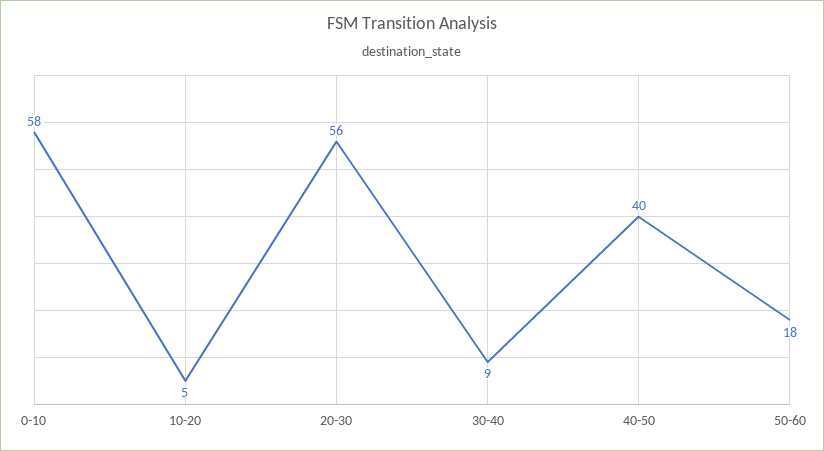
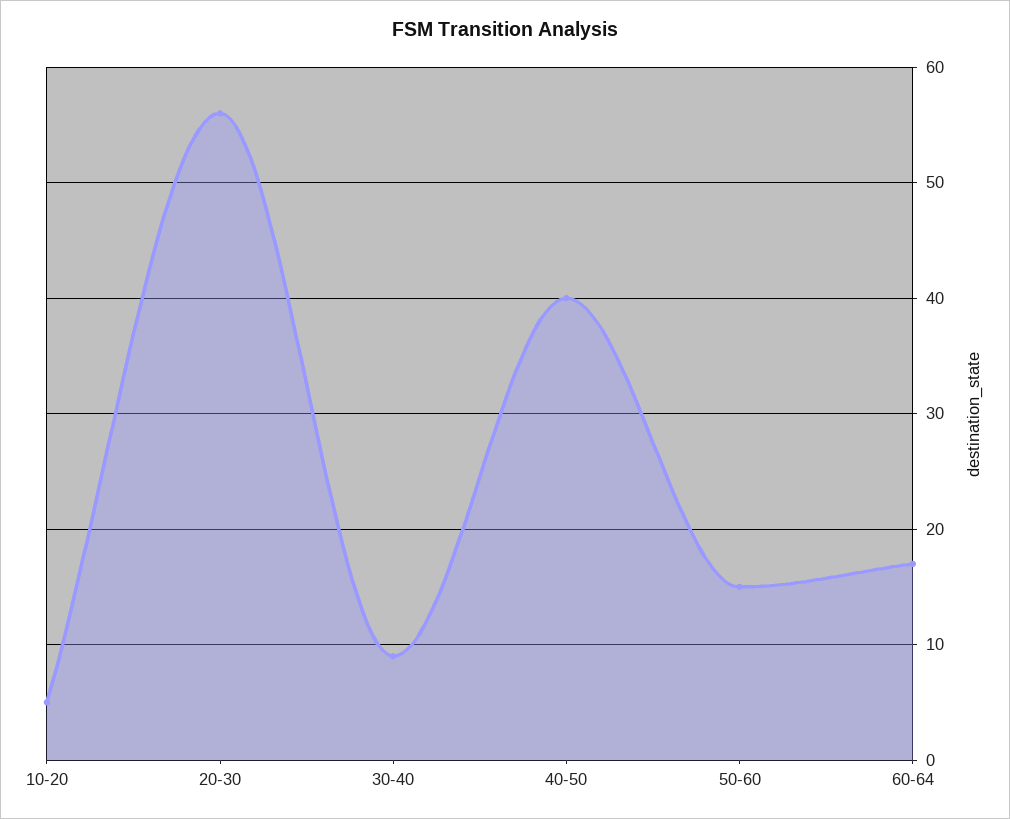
0-10: 58 -> none
50-60: 18 -> 15
60-64: none -> 17

